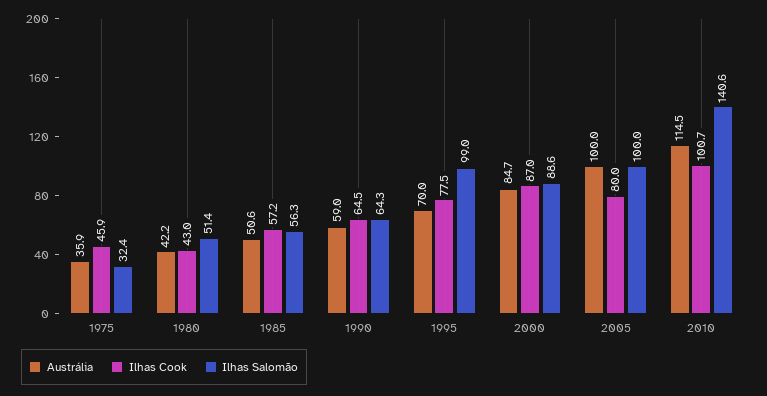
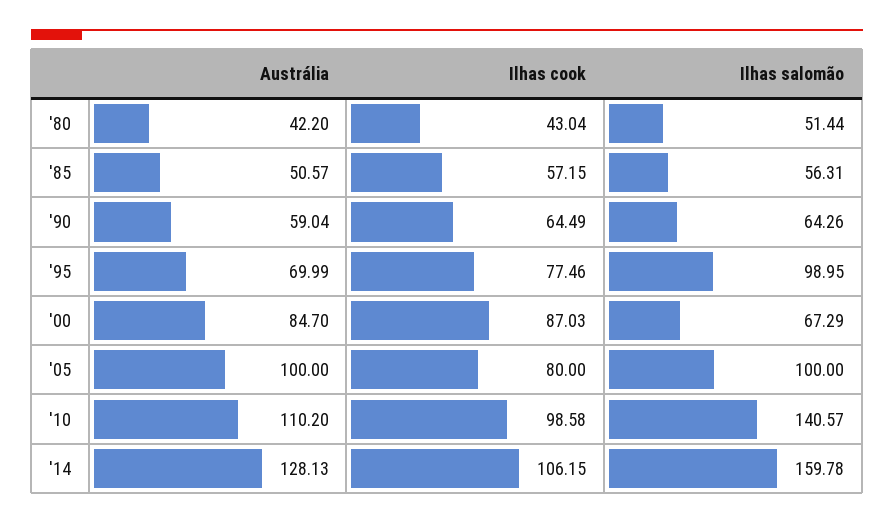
Austrália, 1975: 35.9 -> none
Ilhas Cook, 1975: 45.9 -> none
Ilhas Salomão, 1975: 32.4 -> none
Ilhas Salomão, 2000: 88.6 -> 67.29
Austrália, 2010: 114.5 -> 110.2
Ilhas Cook, 2010: 100.7 -> 98.58
Austrália, '14: none -> 128.13
Ilhas Cook, '14: none -> 106.15
Ilhas Salomão, '14: none -> 159.78

